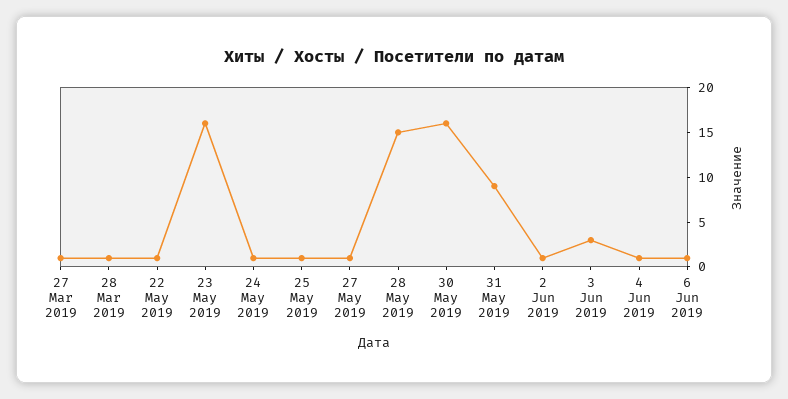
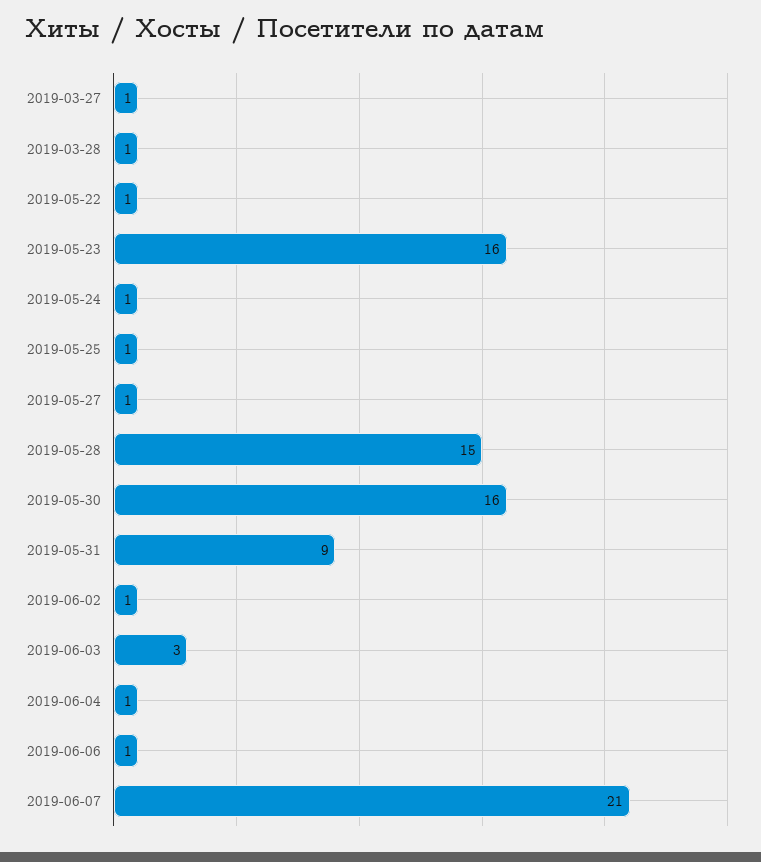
2019-06-07: none -> 21

